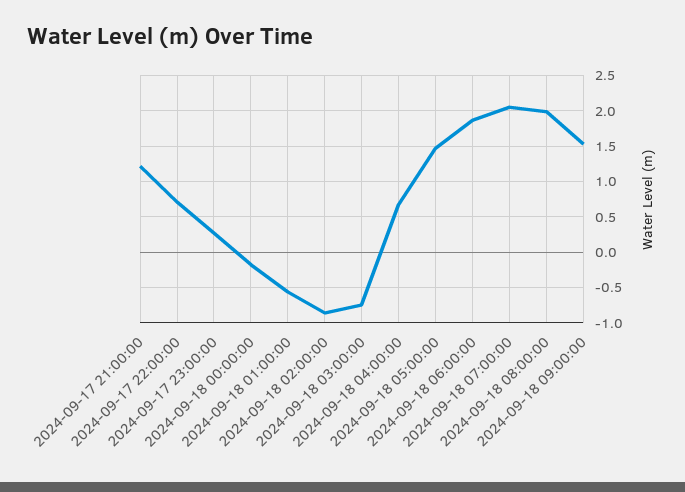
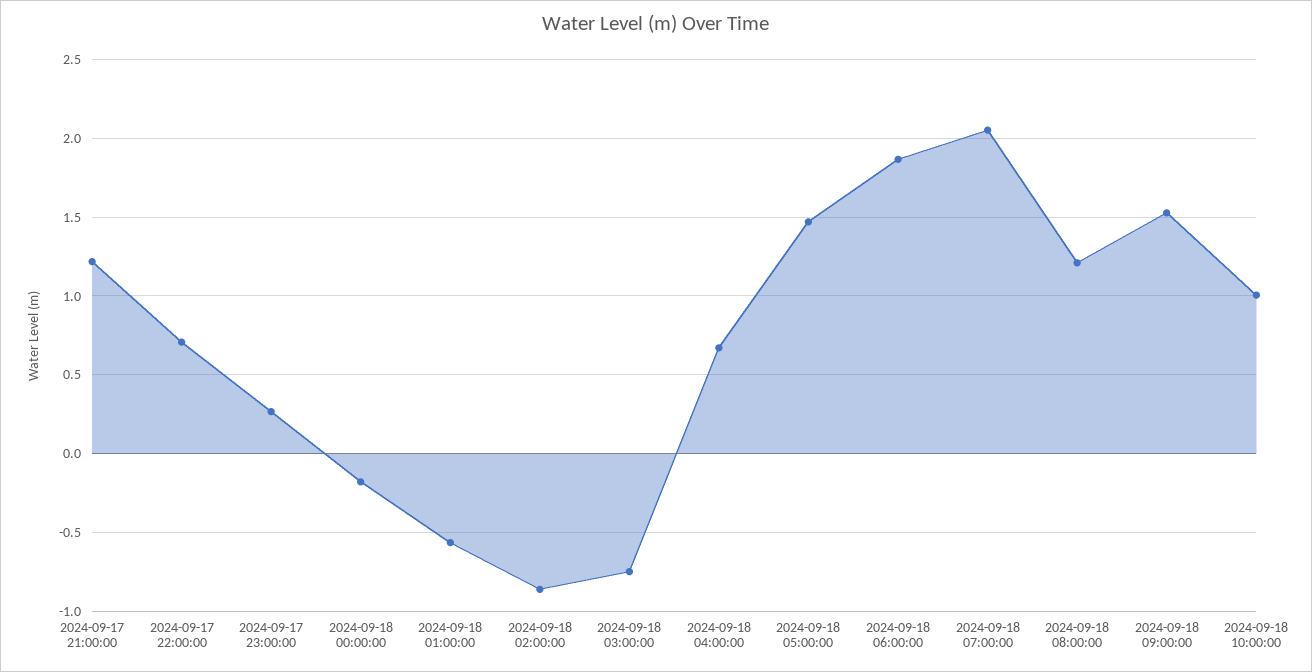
2024-09-18 08:00:00: 2 -> 1.2
2024-09-18 10:00:00: none -> 1

